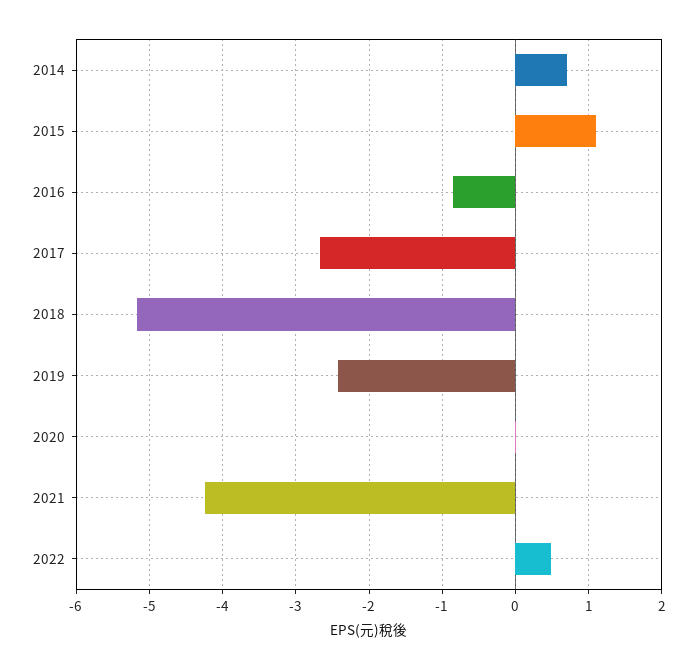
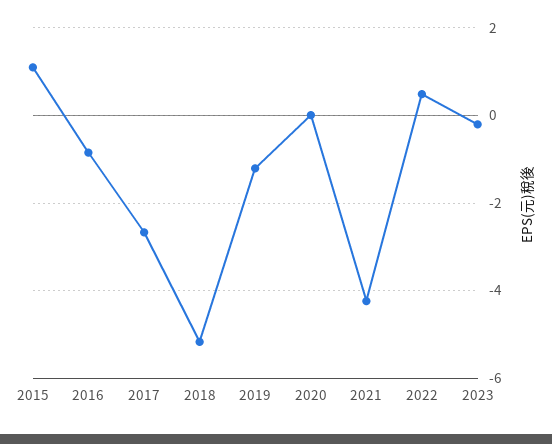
2014: 0.7 -> none
2019: -2.4 -> -1.2
2023: none -> -0.2

